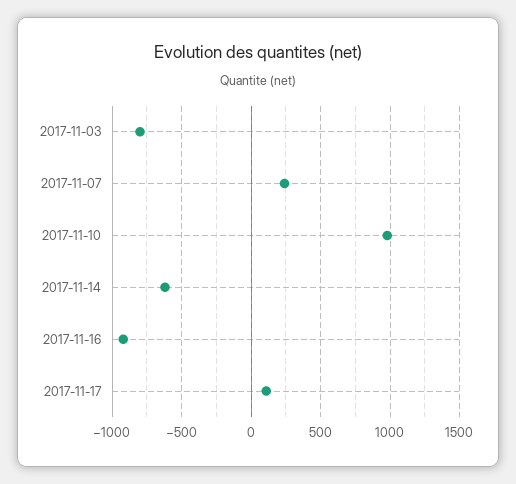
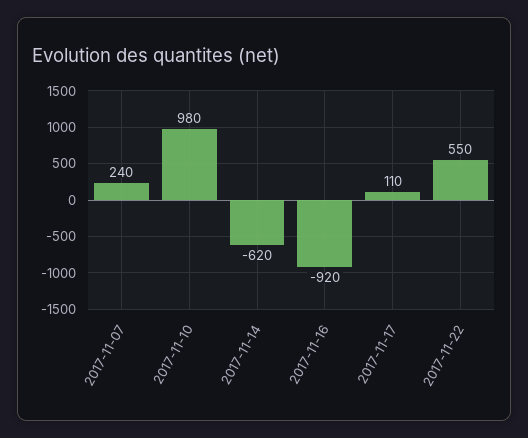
2017-11-03: -800 -> none
2017-11-22: none -> 550

